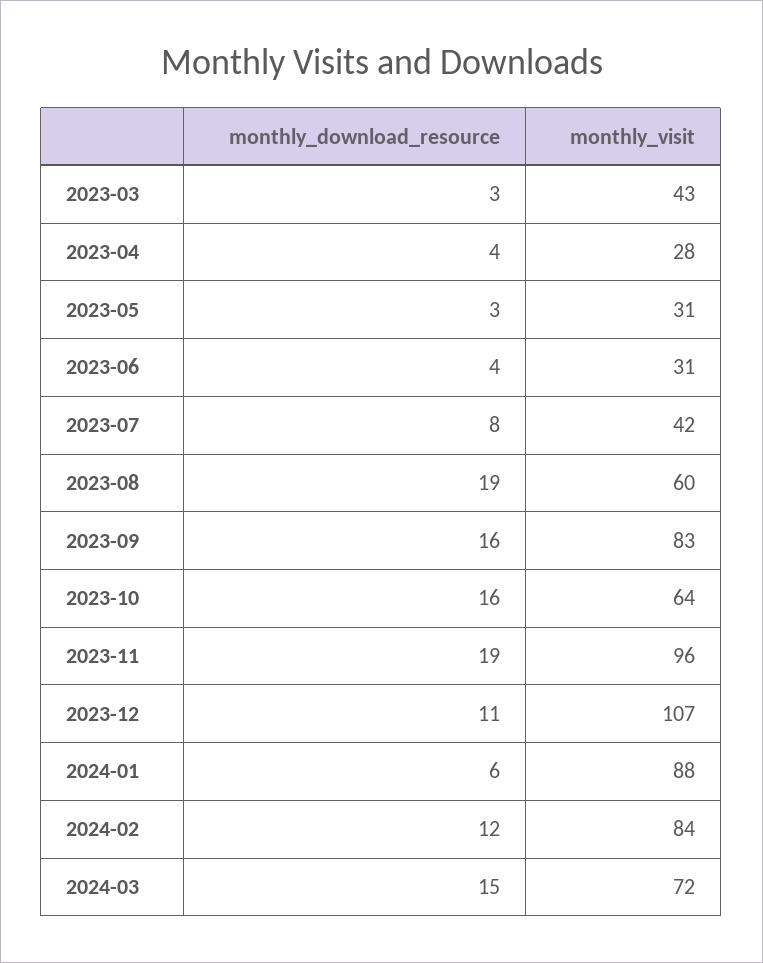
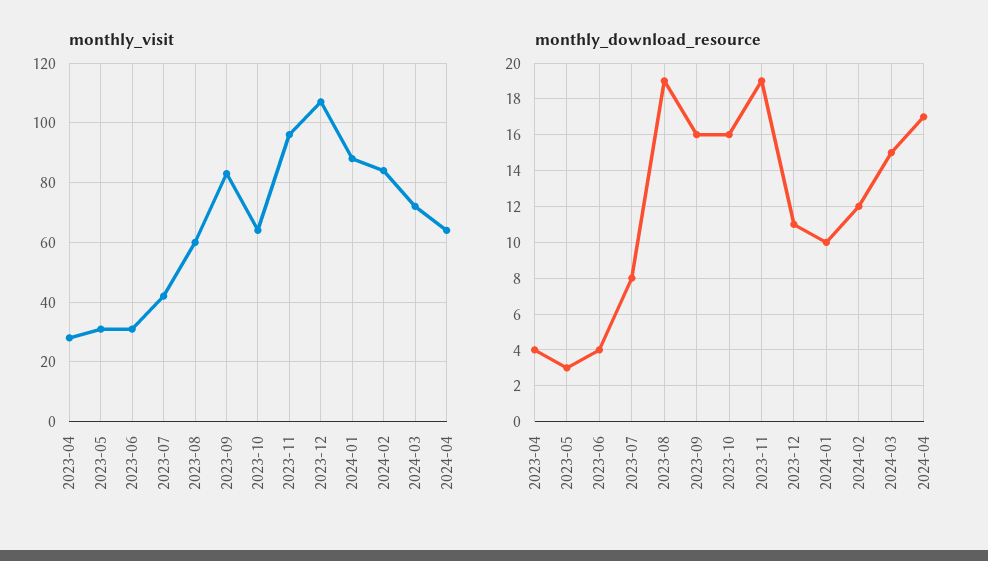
monthly_download_resource, 2023-03: 3 -> none
monthly_visit, 2023-03: 43 -> none
monthly_download_resource, 2024-01: 6 -> 10
monthly_visit, 2024-04: none -> 65
monthly_download_resource, 2024-04: none -> 17

